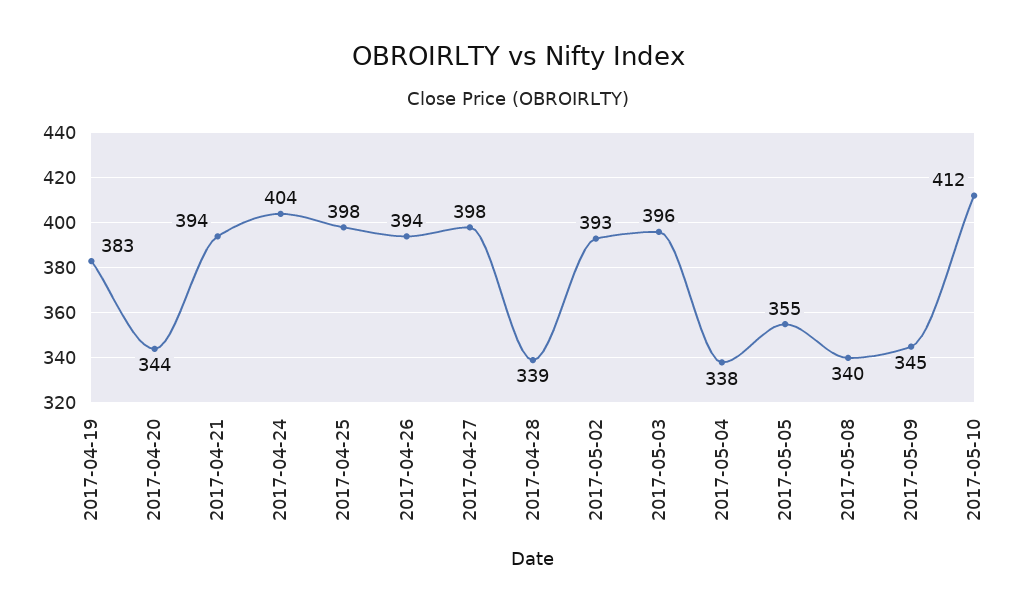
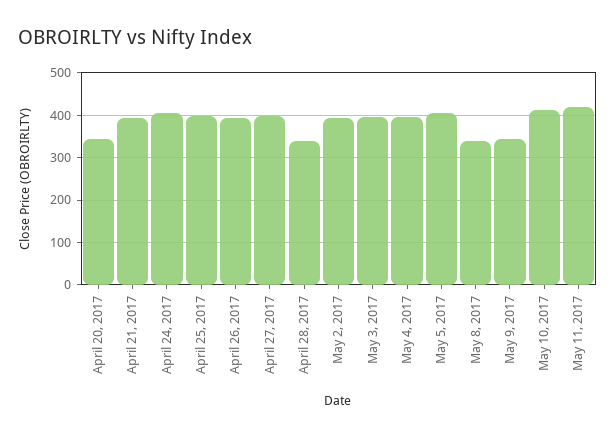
2017-04-19: 383 -> none
2017-05-04: 338 -> 400
2017-05-05: 355 -> 400
May 11, 2017: none -> 420

